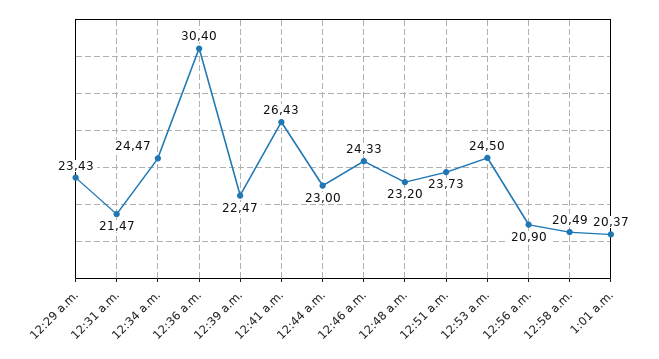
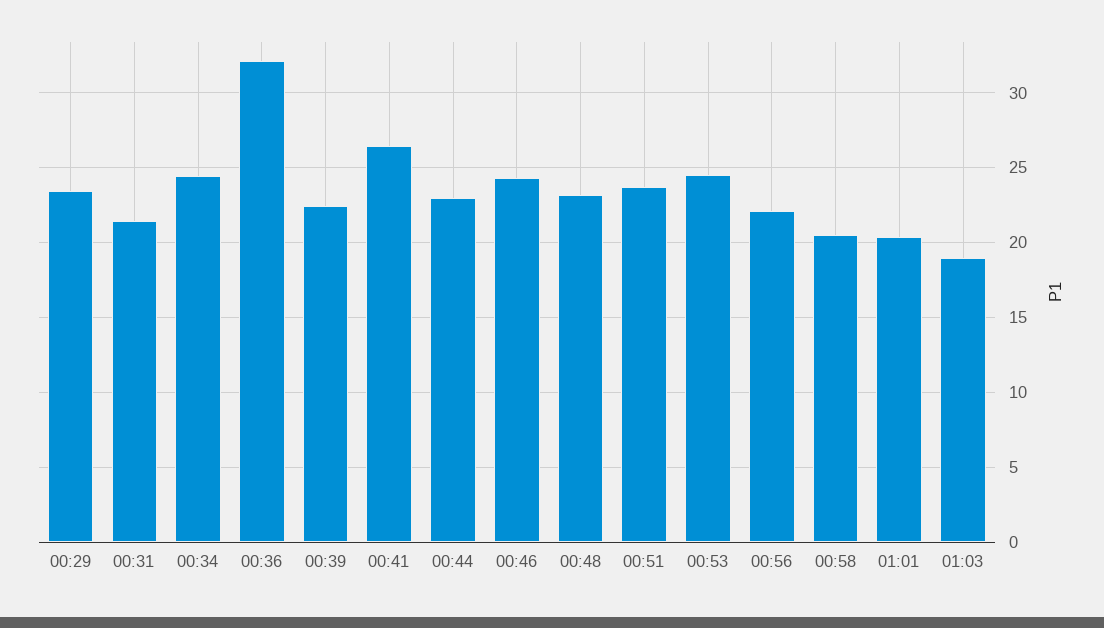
12:36 a.m.: 30.4 -> 32
12:56 a.m.: 20.9 -> 22
01:03: none -> 19

